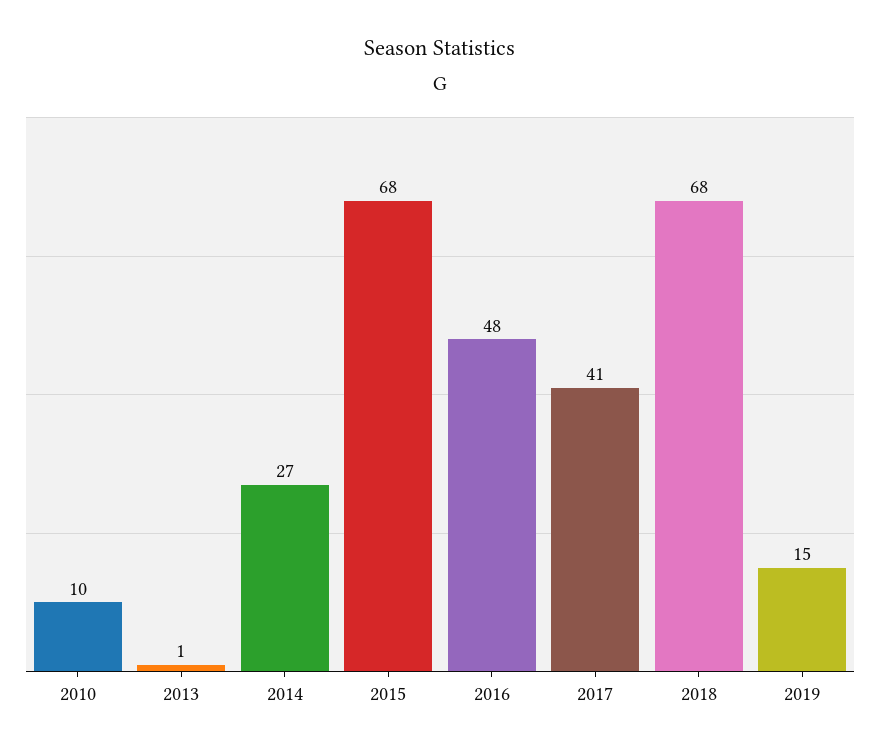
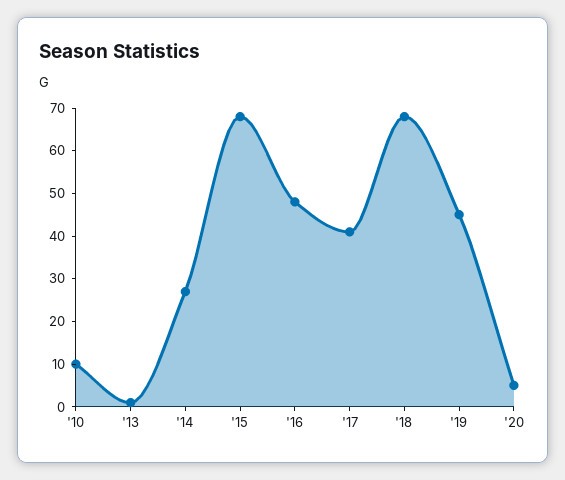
2019: 15 -> 45
'20: none -> 5

